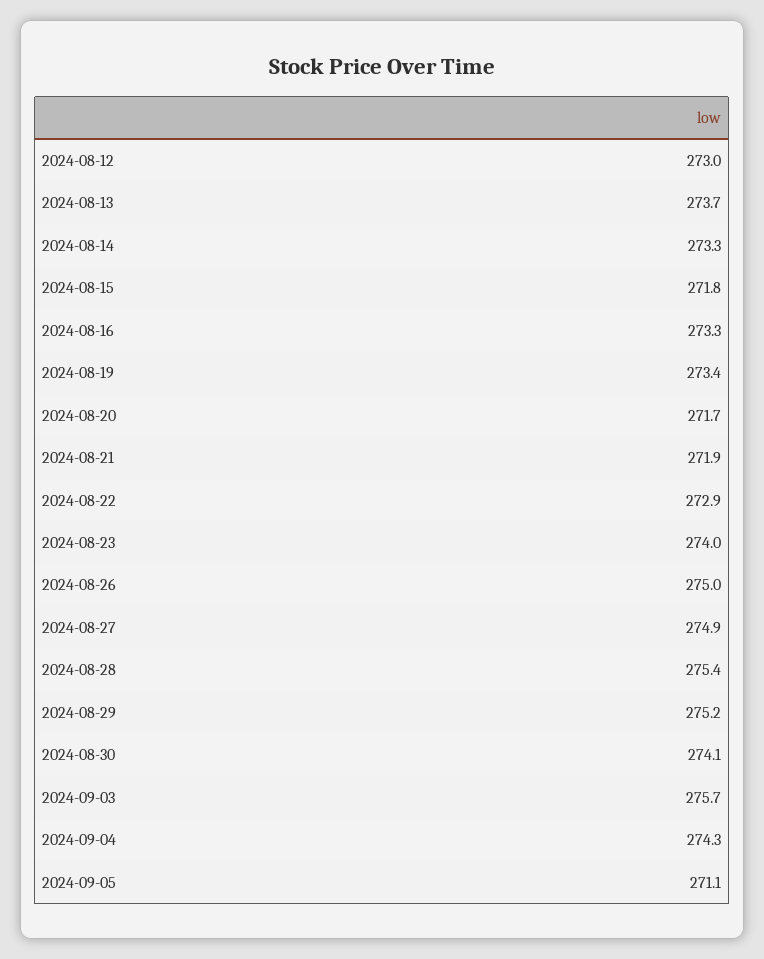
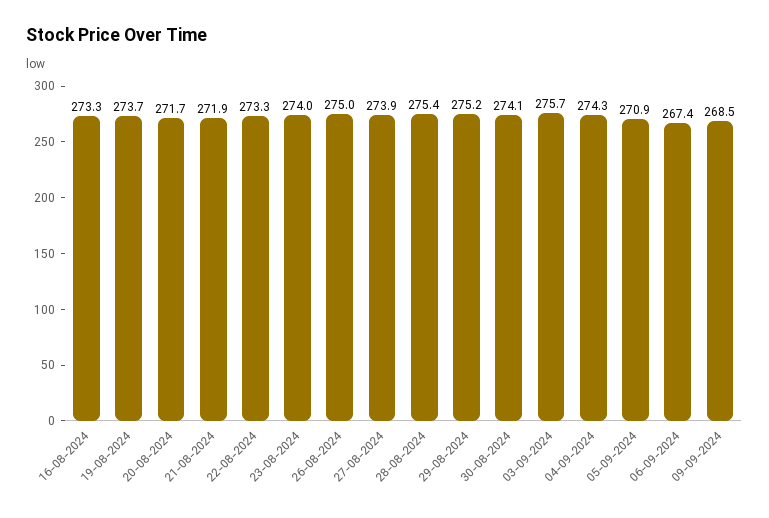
2024-08-12: 273 -> none
2024-08-13: 273.7 -> none
2024-08-14: 273.3 -> none
2024-08-15: 271.8 -> none
2024-08-19: 273.4 -> 273.7
2024-08-22: 272.9 -> 273.3
2024-08-27: 274.9 -> 273.9
2024-09-05: 271.1 -> 270.9
06-09-2024: none -> 267.4
09-09-2024: none -> 268.5

